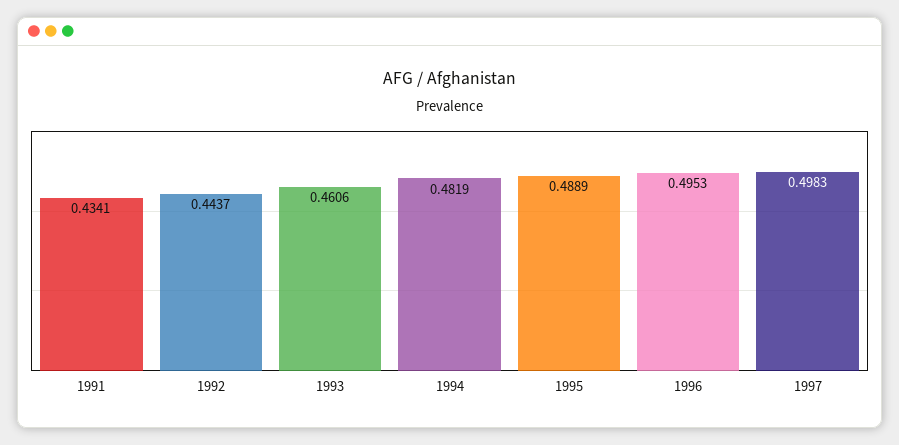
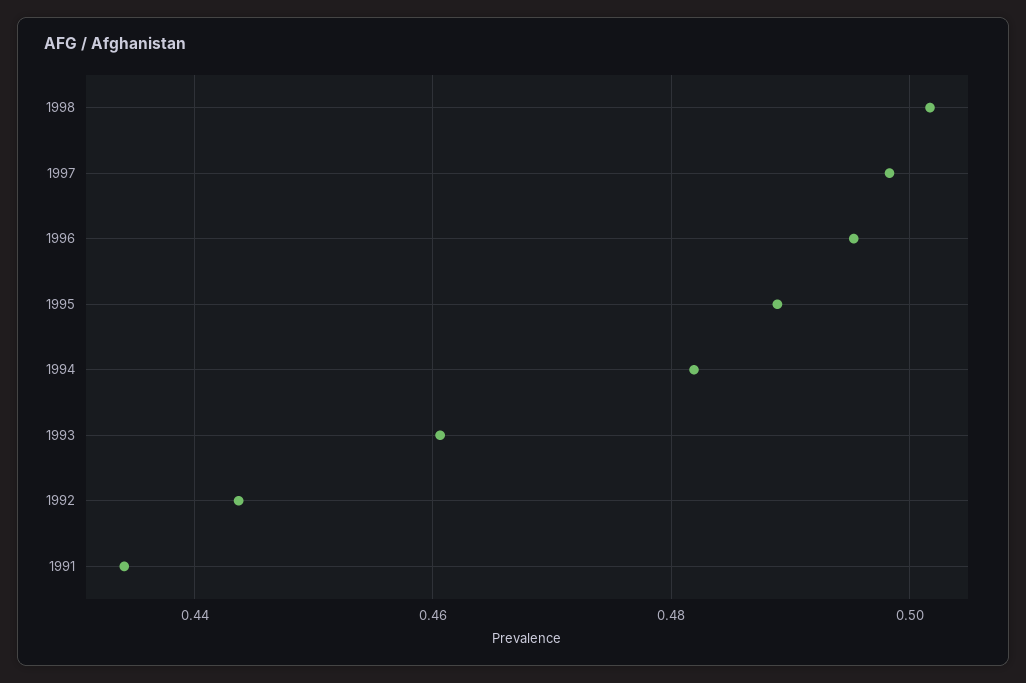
1998: none -> 0.502

